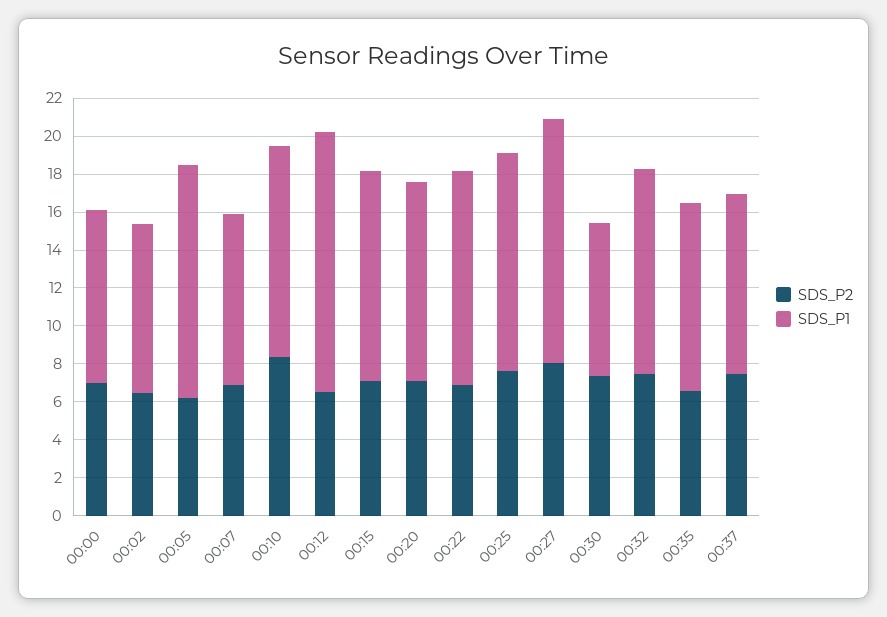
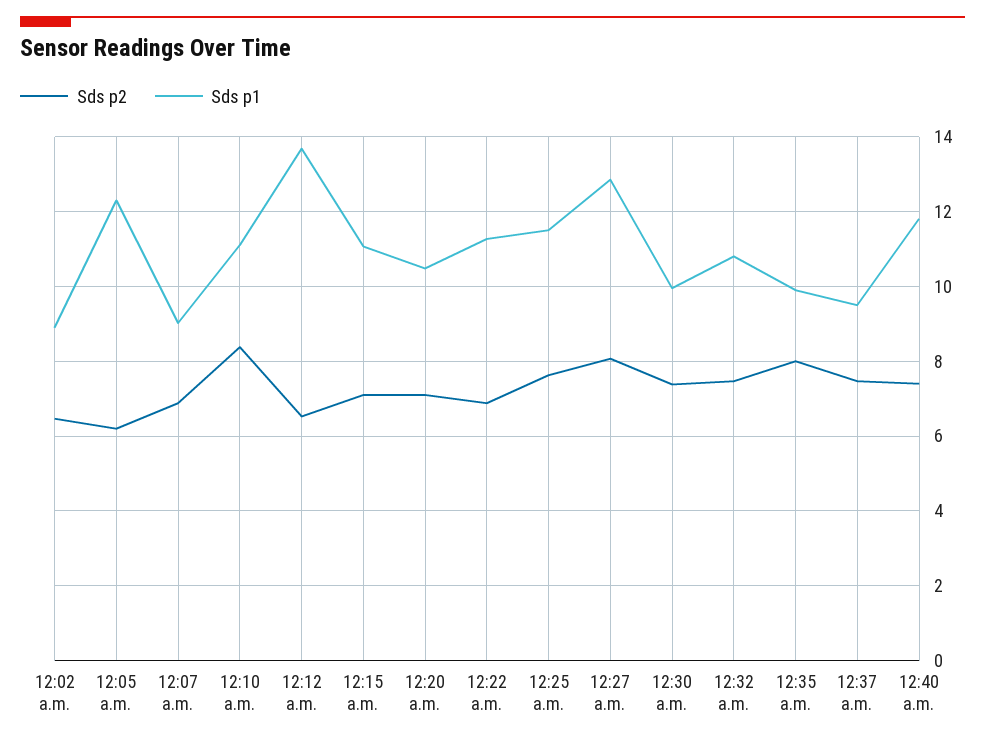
SDS_P2, 00:00: 7 -> none
SDS_P1, 00:00: 9 -> none
SDS_P1, 00:30: 8 -> 10
SDS_P2, 00:35: 6.5 -> 8
SDS_P2, 12:40 a.m.: none -> 7.4
SDS_P1, 12:40 a.m.: none -> 11.8

